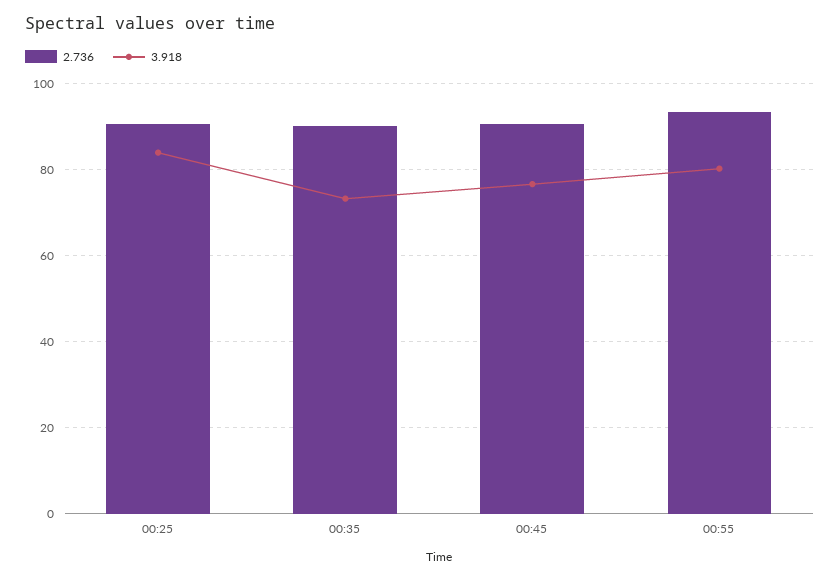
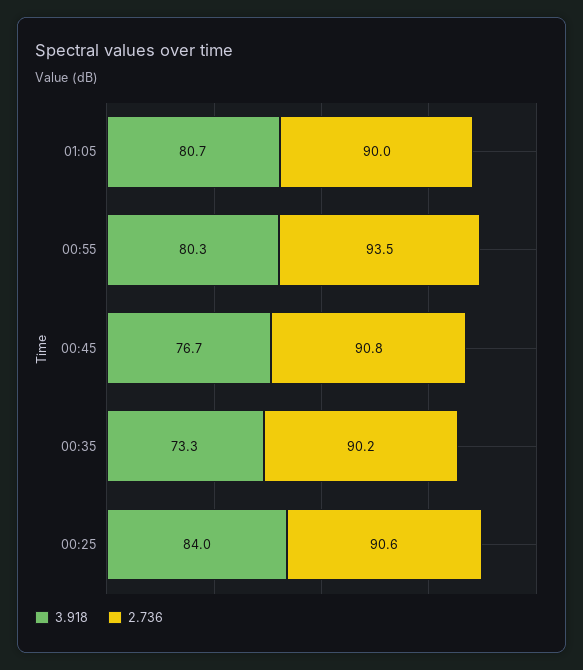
3.918, 01:05: none -> 80.7
2.736, 01:05: none -> 90

